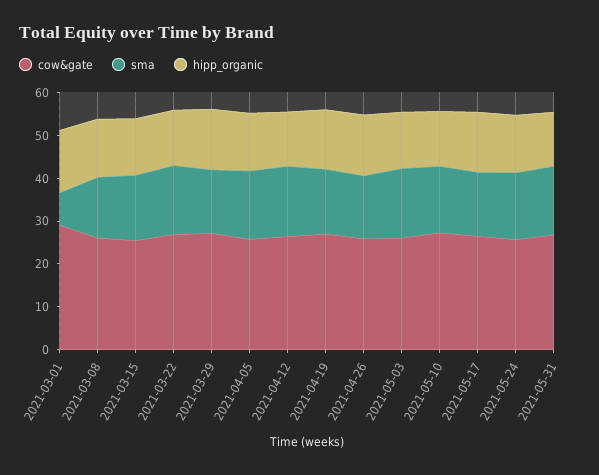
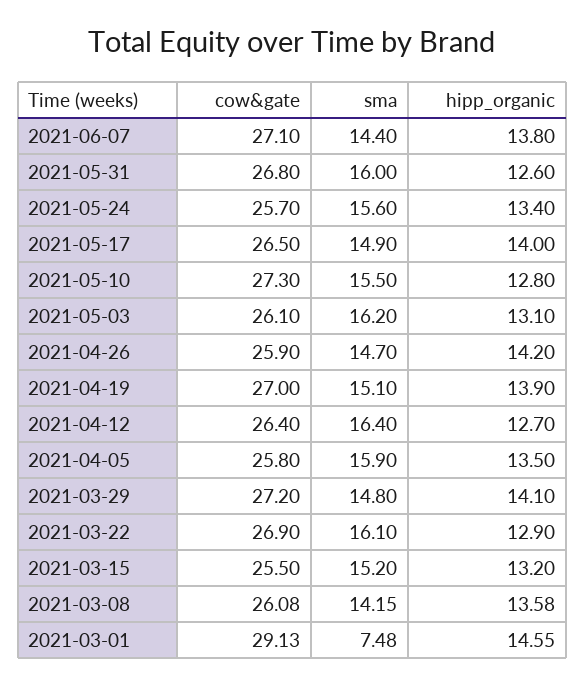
cow&gate, 2021-06-07: none -> 27.1
sma, 2021-06-07: none -> 14.4
hipp_organic, 2021-06-07: none -> 13.8

